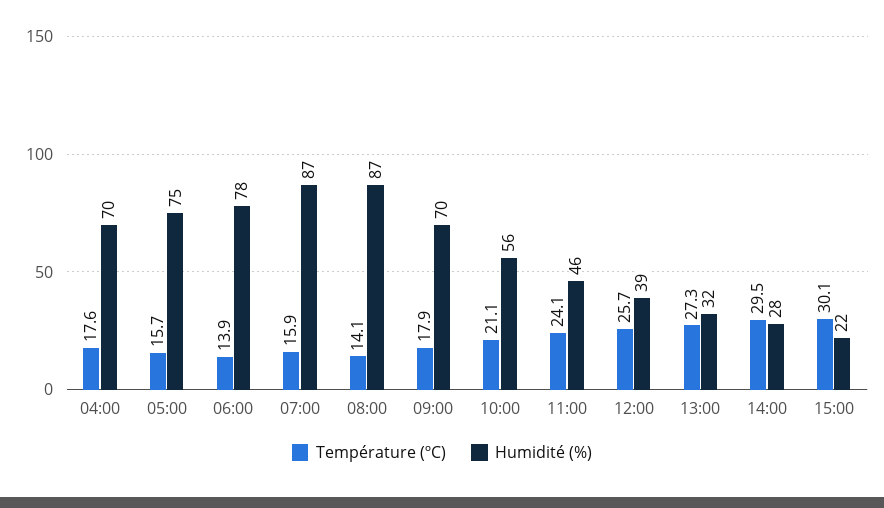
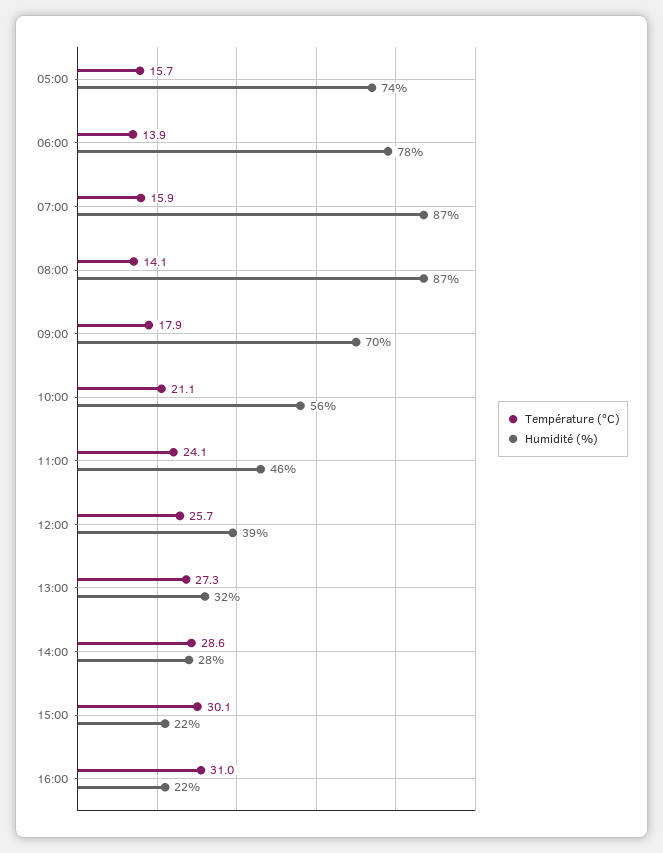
Température (ºC), 04:00: 17.6 -> none
Humidité (%), 04:00: 70 -> none
Humidité (%), 05:00: 75 -> 74
Température (ºC), 14:00: 29.5 -> 28.6
Température (ºC), 16:00: none -> 31
Humidité (%), 16:00: none -> 22

